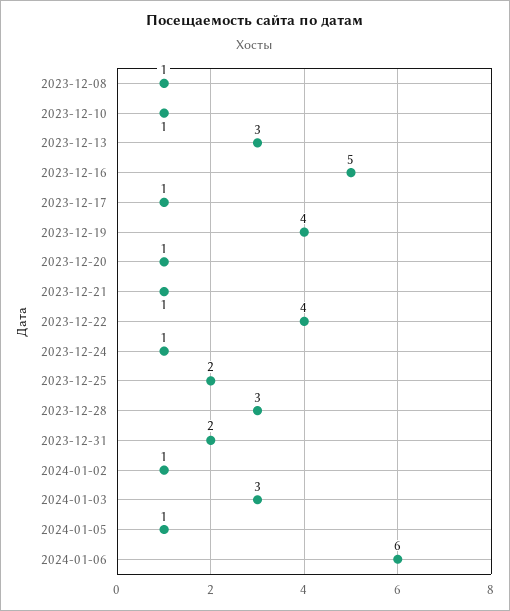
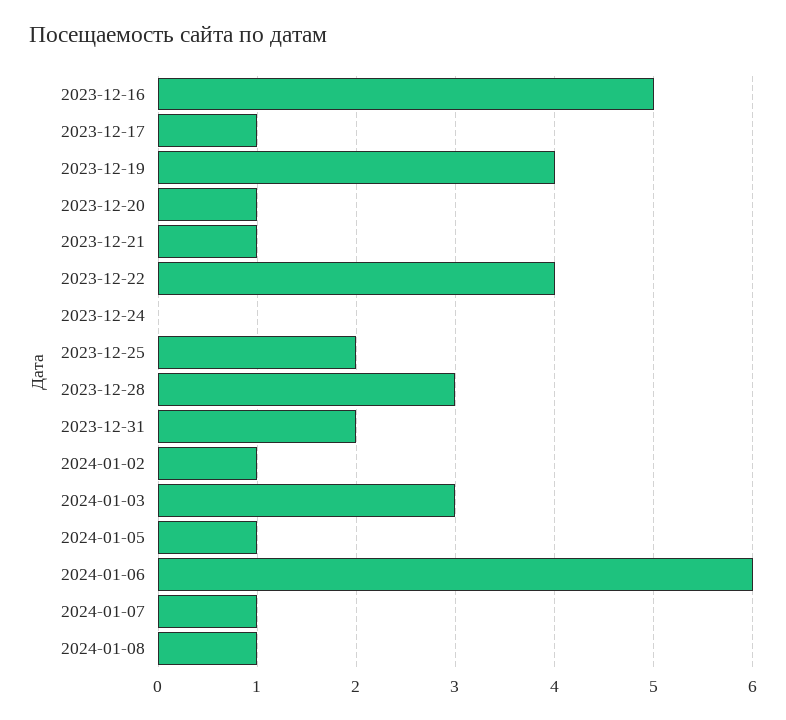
2023-12-08: 1 -> none
2023-12-10: 1 -> none
2023-12-13: 3 -> none
2023-12-24: 1 -> 0
2024-01-07: none -> 1
2024-01-08: none -> 1

